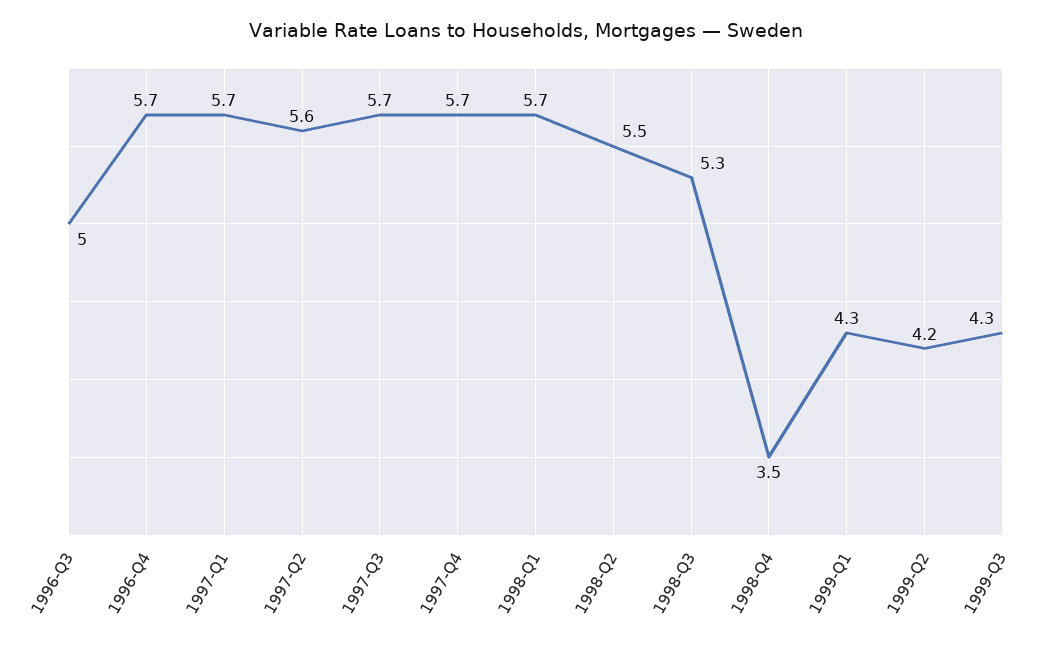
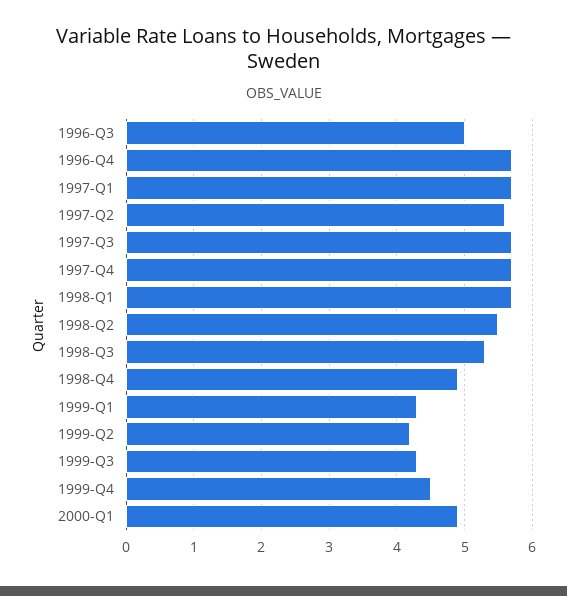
1998-Q4: 3.5 -> 4.9
1999-Q4: none -> 4.5
2000-Q1: none -> 4.9

